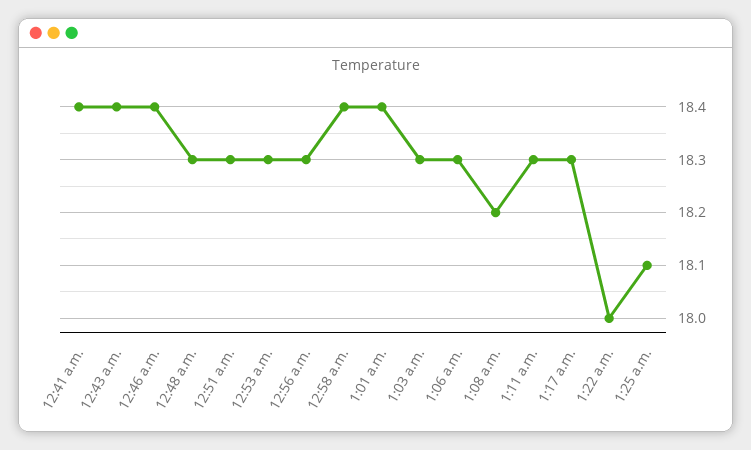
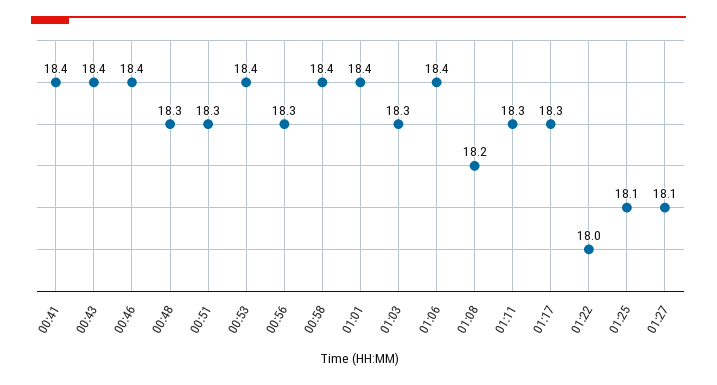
12:53 a.m.: 18.3 -> 18.4
1:06 a.m.: 18.3 -> 18.4
01:27: none -> 18.1

